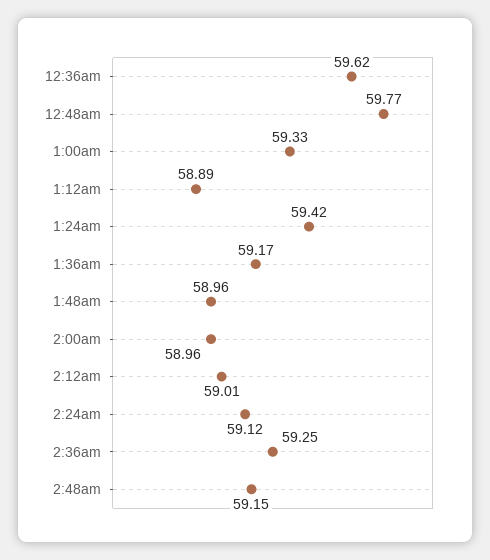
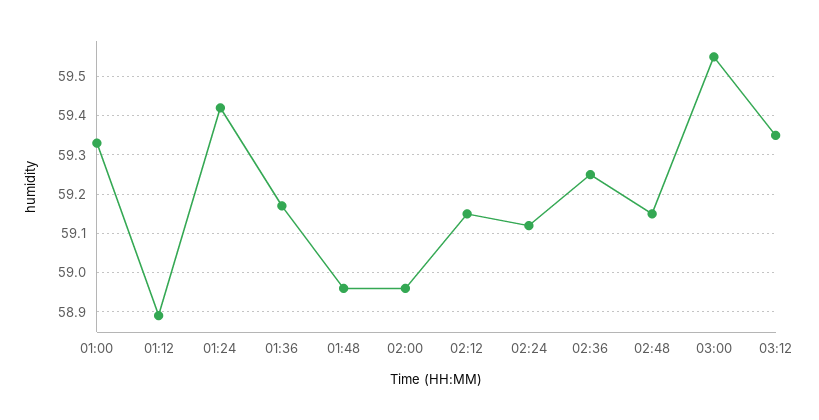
12:36am: 59.62 -> none
12:48am: 59.77 -> none
2:12am: 59.01 -> 59.15
03:00: none -> 59.55
03:12: none -> 59.35

